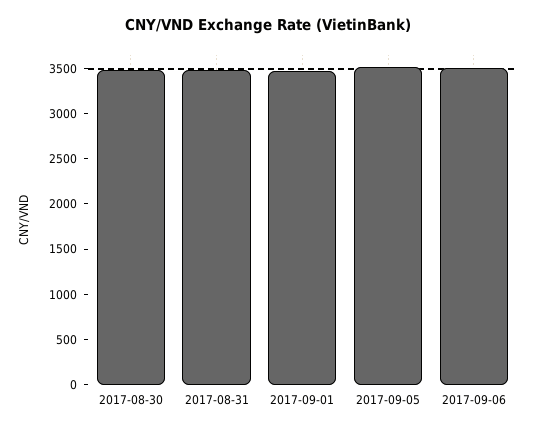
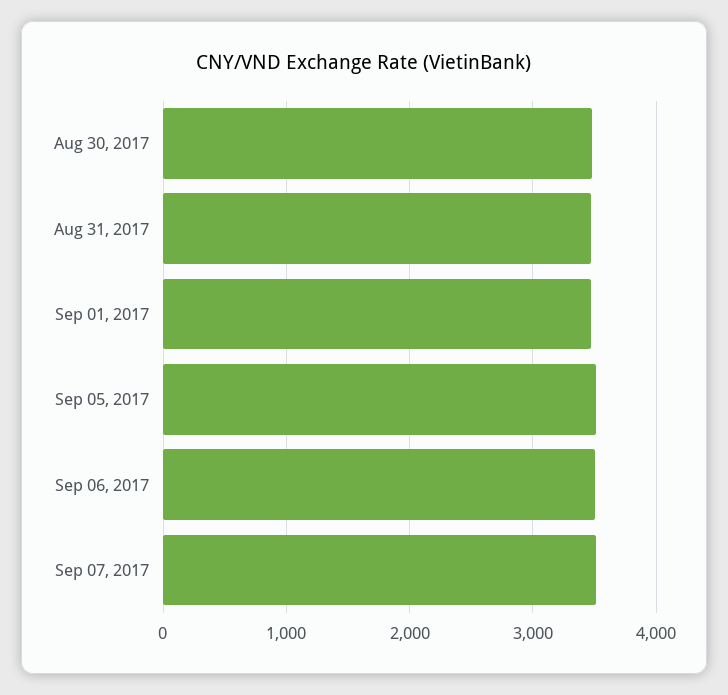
Sep 07, 2017: none -> 3500

